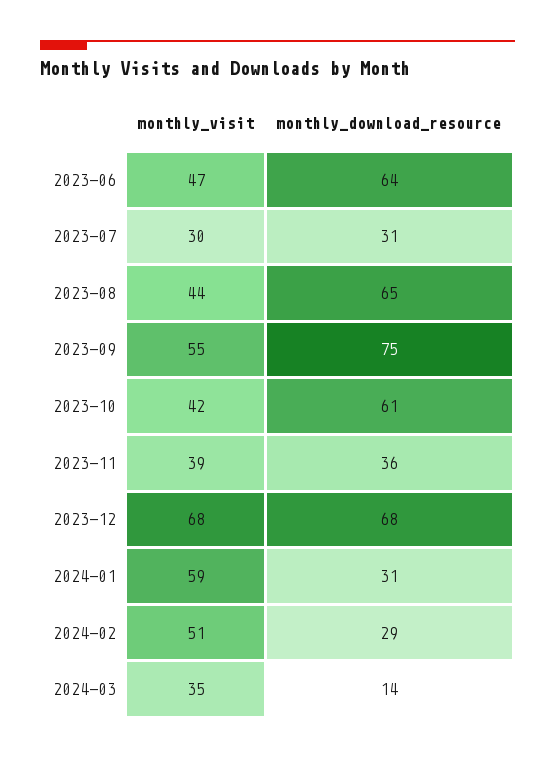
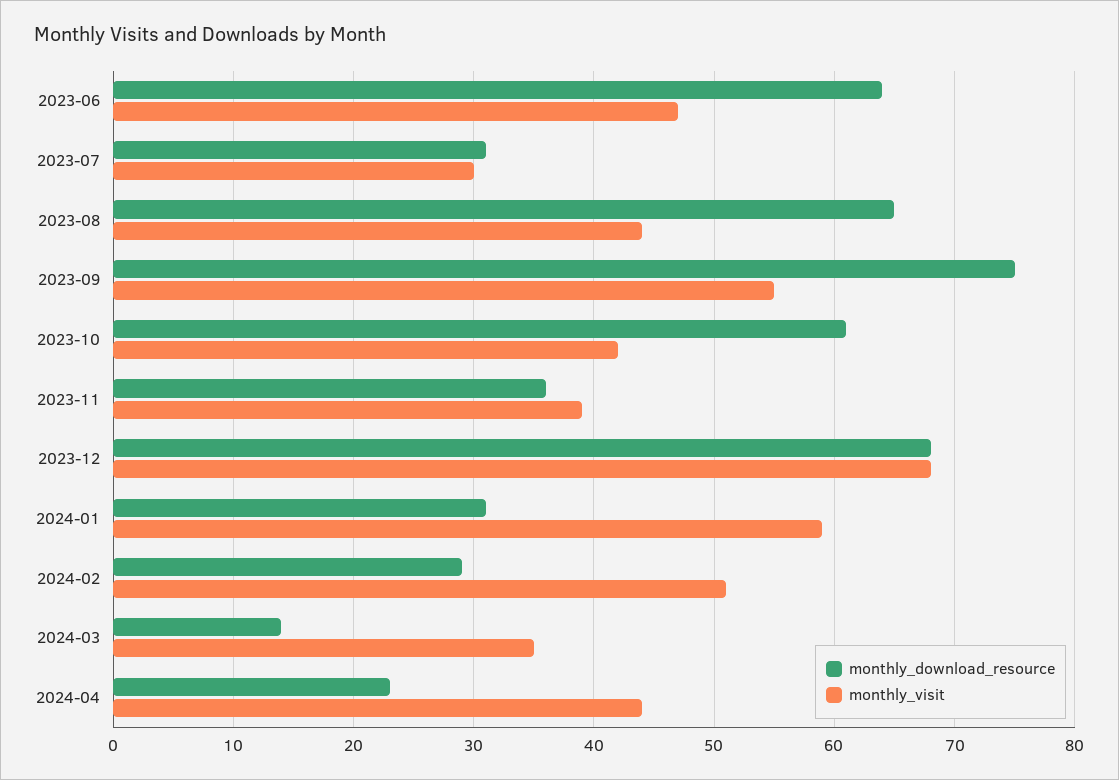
monthly_download_resource, 2024-04: none -> 23
monthly_visit, 2024-04: none -> 44

